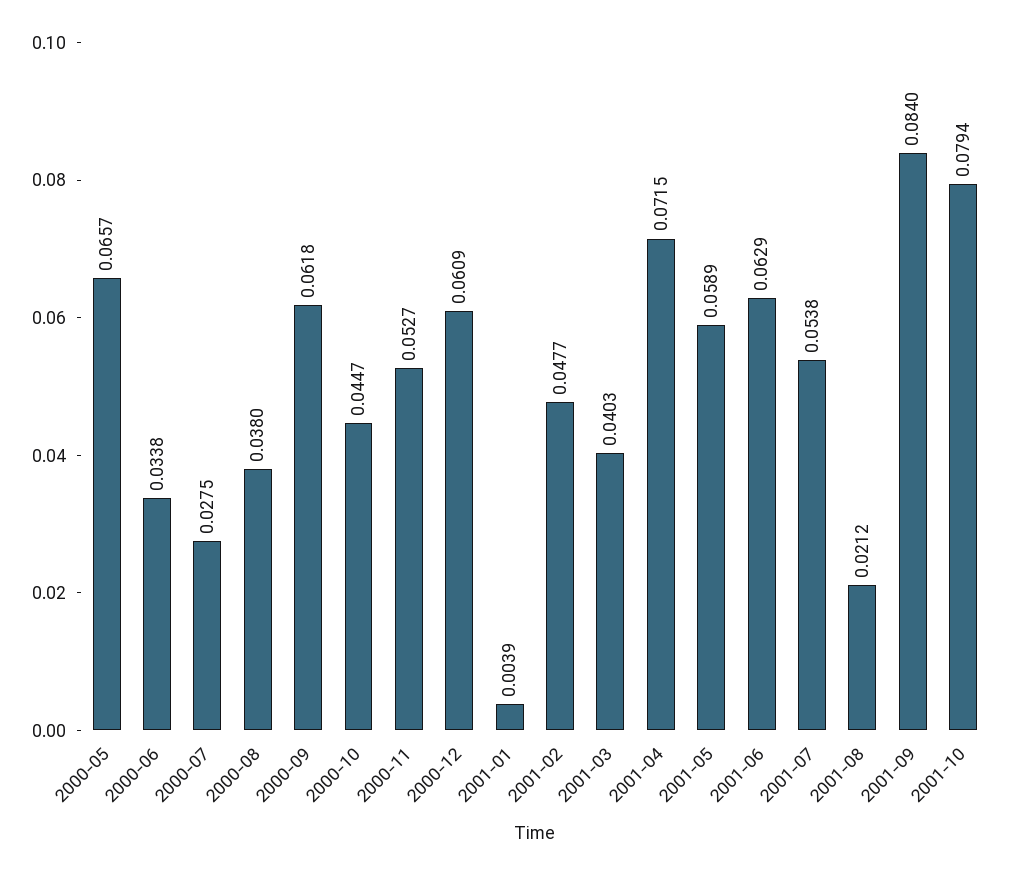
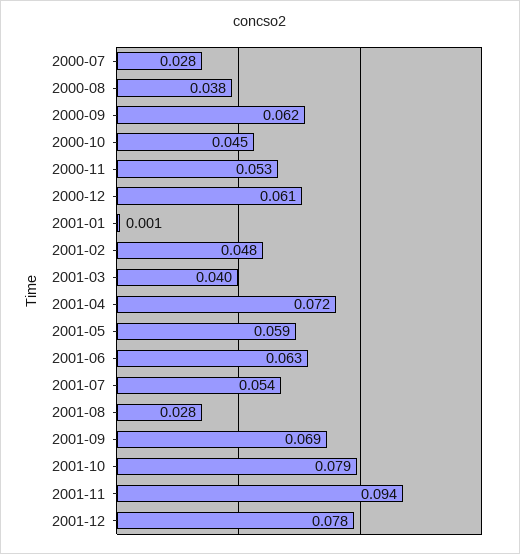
2000-05: 0.0657 -> none
2000-06: 0.0338 -> none
2001-01: 0.0039 -> 0.001
2001-08: 0.0212 -> 0.028
2001-09: 0.084 -> 0.069
2001-11: none -> 0.094
2001-12: none -> 0.078

